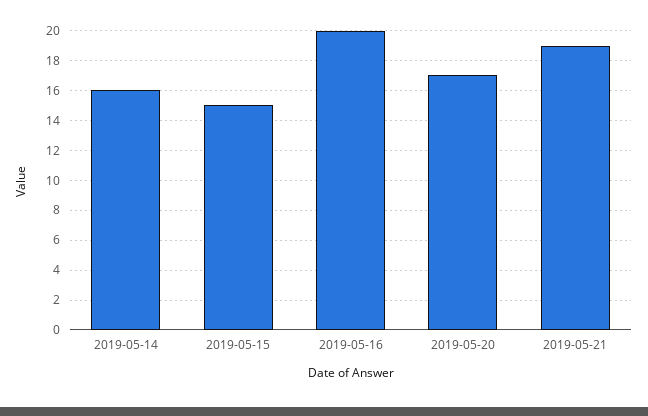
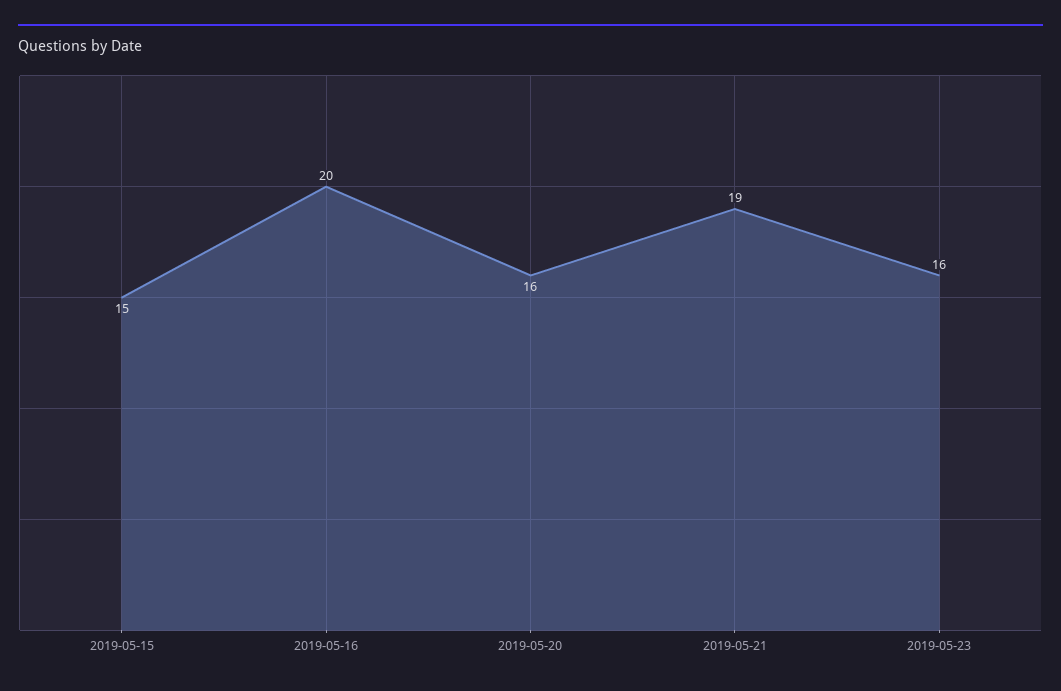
2019-05-14: 16 -> none
2019-05-20: 17 -> 16
2019-05-23: none -> 16

